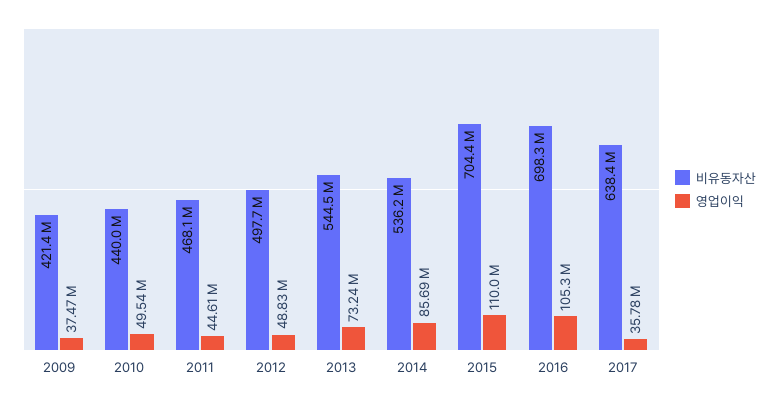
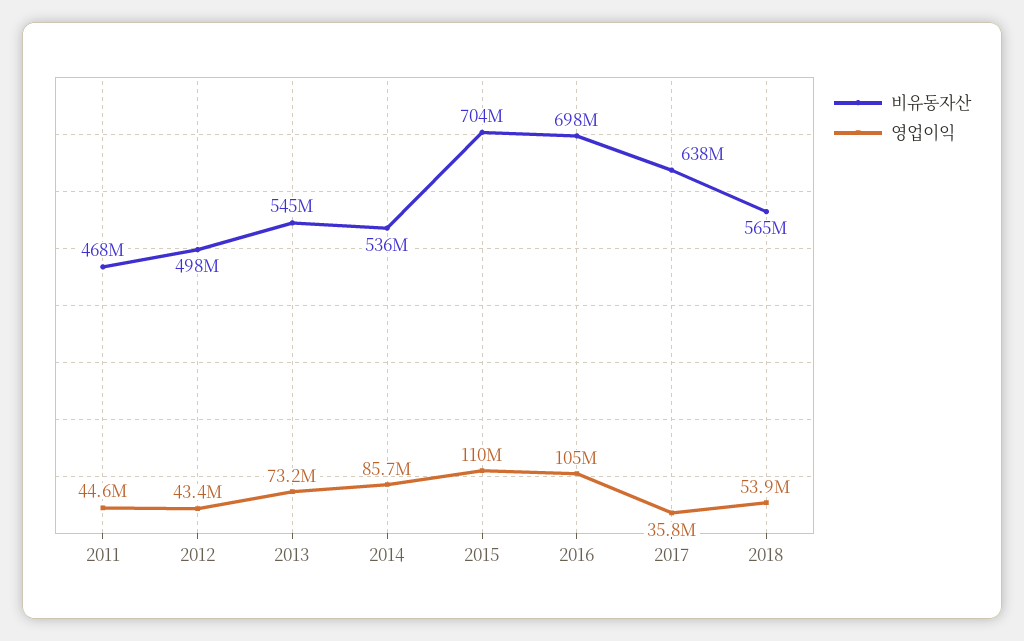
비유동자산, 2009: 421400000 -> none
영업이익, 2009: 37470000 -> none
비유동자산, 2010: 440000000 -> none
영업이익, 2010: 49540000 -> none
영업이익, 2012: 48830000 -> 43400000
비유동자산, 2018: none -> 565000000
영업이익, 2018: none -> 53900000

